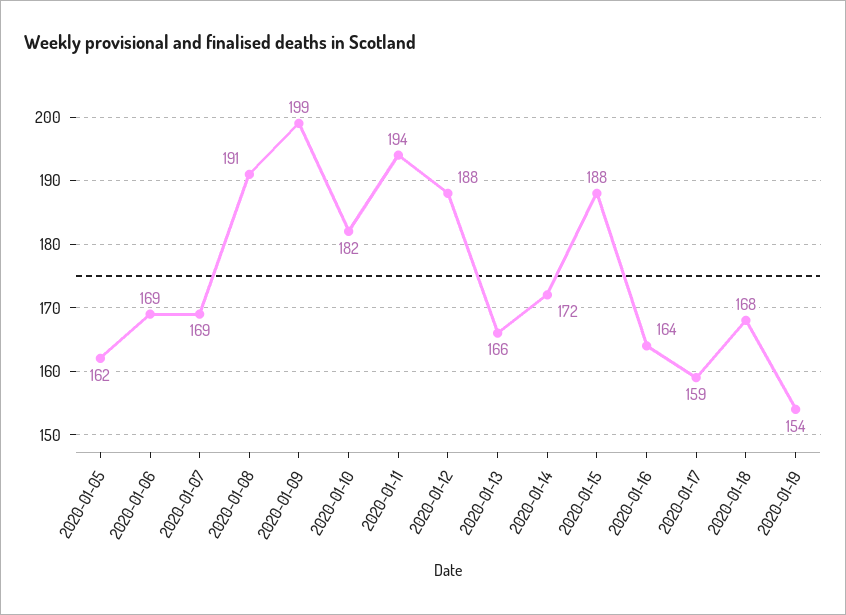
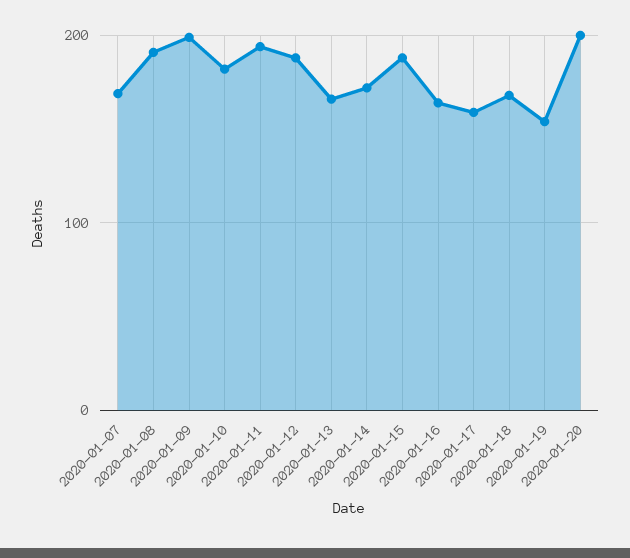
2020-01-05: 162 -> none
2020-01-06: 169 -> none
2020-01-20: none -> 200

